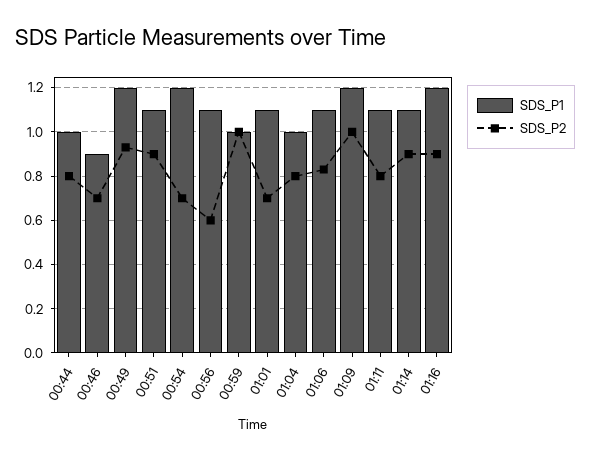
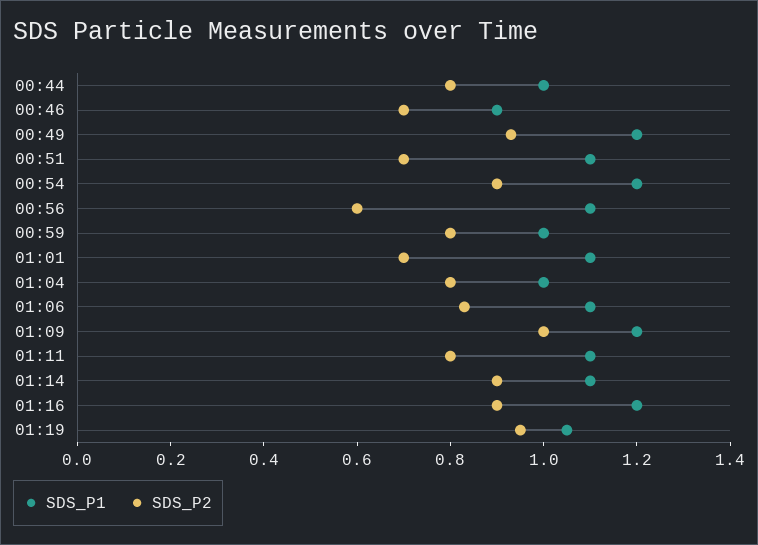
SDS_P2, 00:51: 0.9 -> 0.7
SDS_P2, 00:54: 0.7 -> 0.9
SDS_P2, 00:59: 1 -> 0.8
SDS_P1, 01:19: none -> 1.05
SDS_P2, 01:19: none -> 0.95

